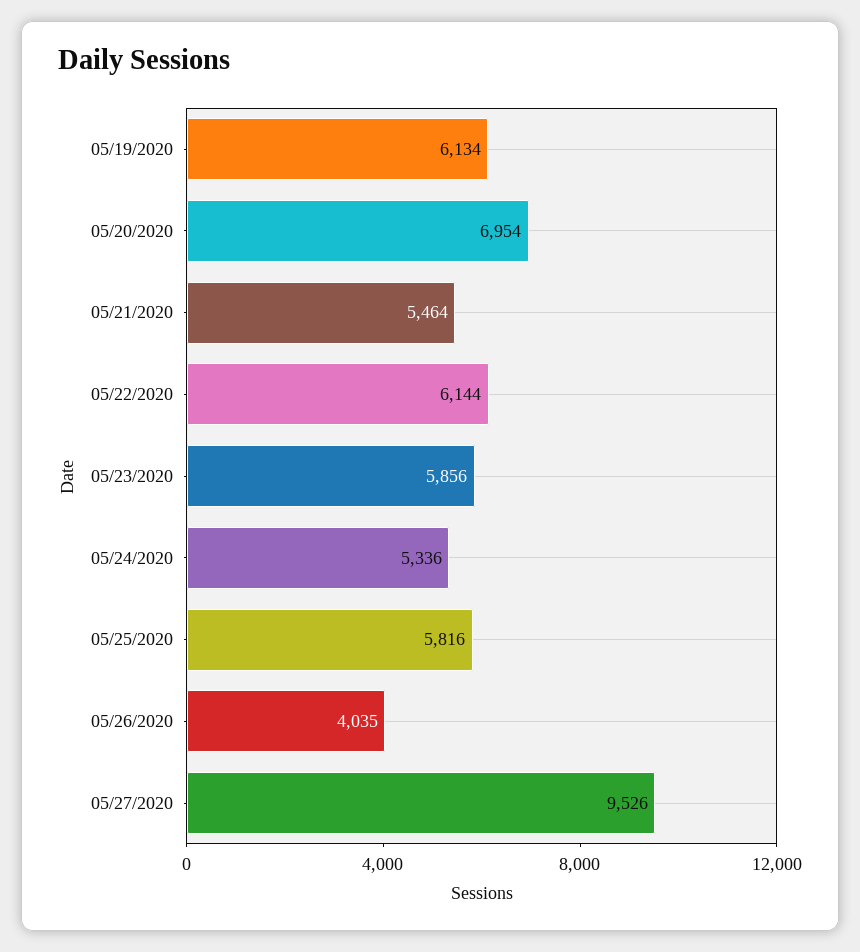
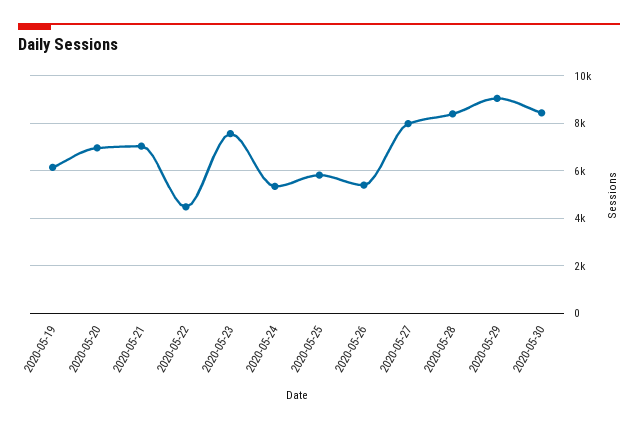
05/21/2020: 5464 -> 7000
05/22/2020: 6144 -> 4500
05/23/2020: 5856 -> 7500
05/26/2020: 4035 -> 5500
05/27/2020: 9526 -> 8000
2020-05-28: none -> 8500
2020-05-29: none -> 9000
2020-05-30: none -> 8500

